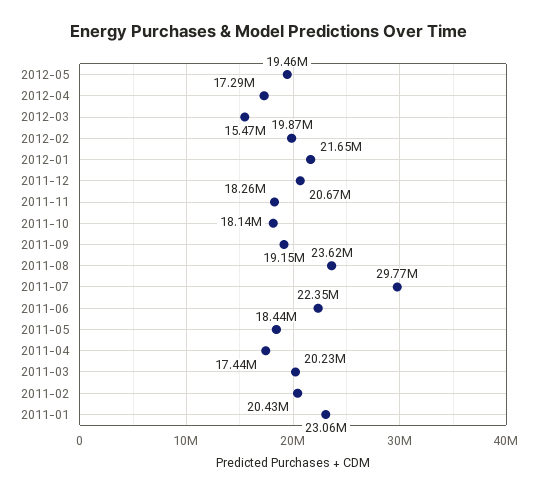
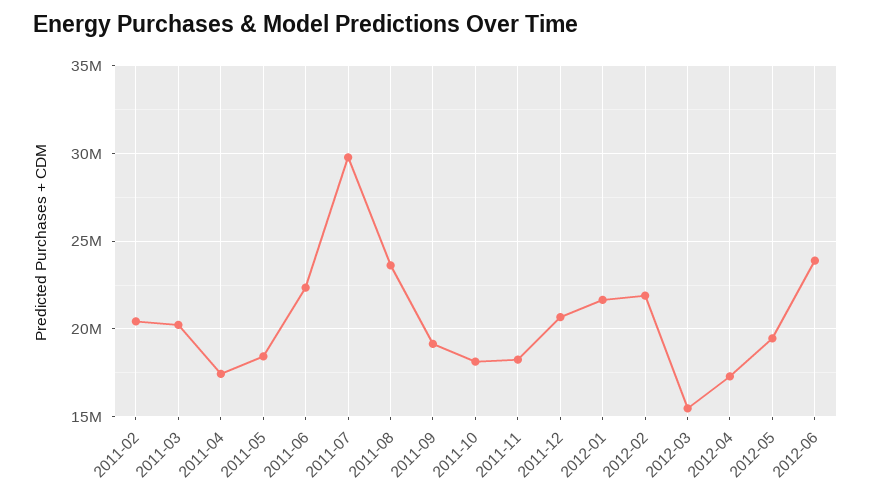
2012-02: 19870000 -> 22000000
2011-01: 23060000 -> none
2012-06: none -> 24000000

